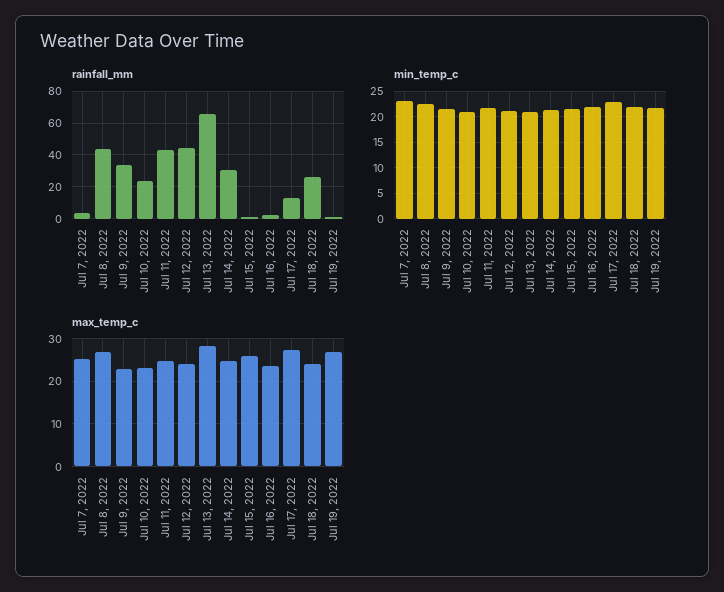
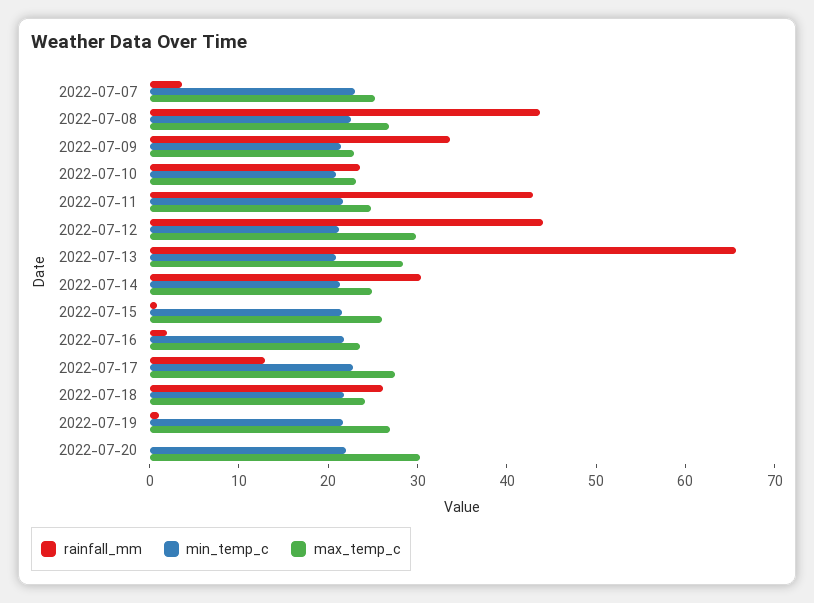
max_temp_c, Jul 12, 2022: 24 -> 30
rainfall_mm, 2022-07-20: none -> 0
min_temp_c, 2022-07-20: none -> 22
max_temp_c, 2022-07-20: none -> 30

